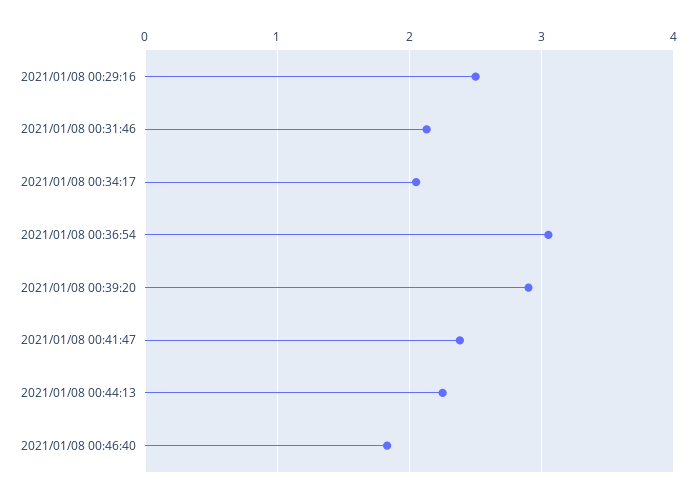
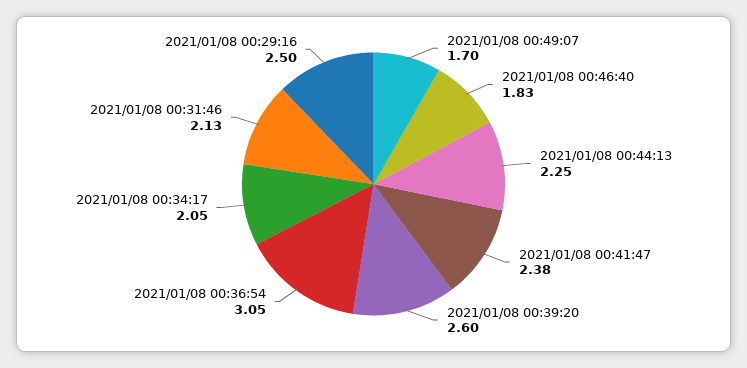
2021/01/08 00:39:20: 2.9 -> 2.6
2021/01/08 00:49:07: none -> 1.7

